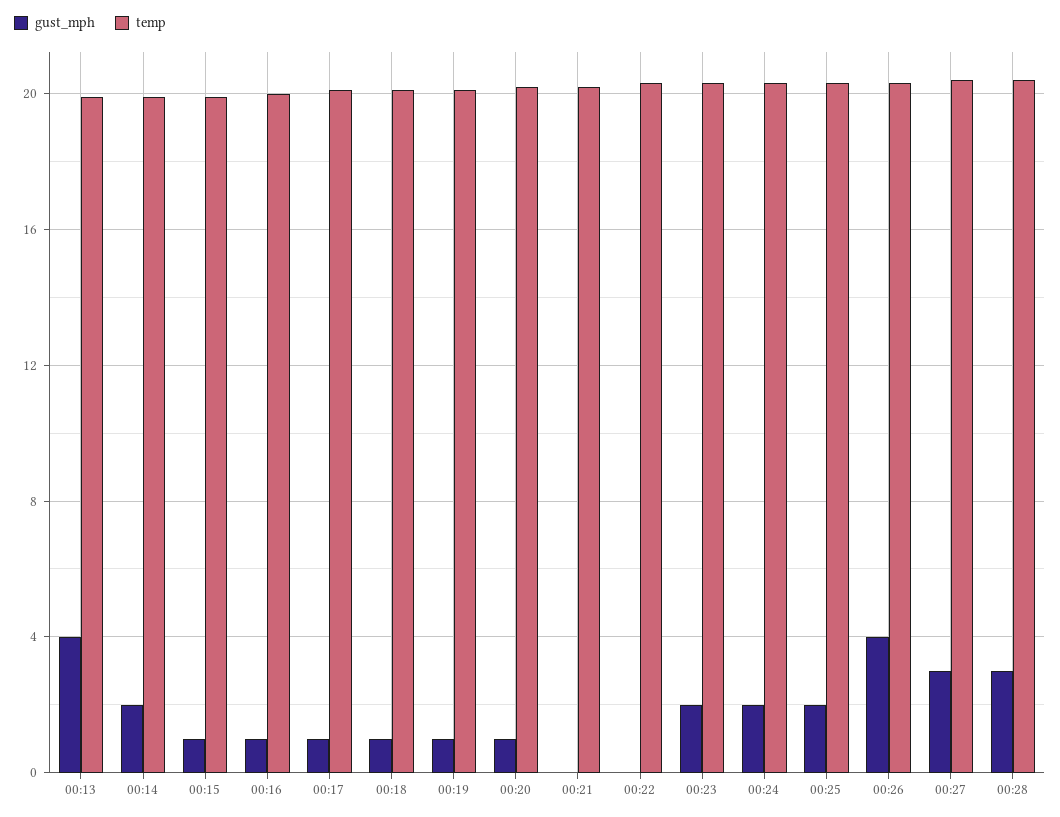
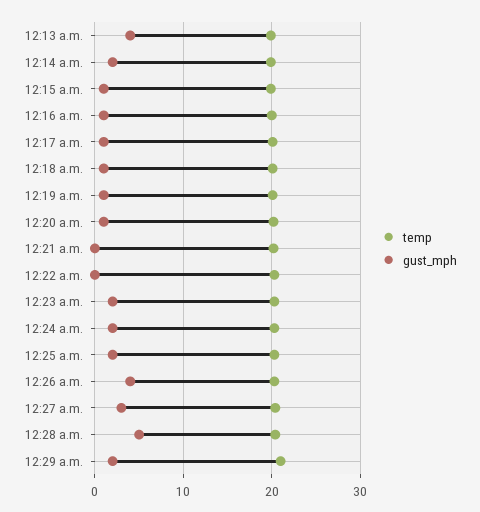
gust_mph, 00:28: 3 -> 5
temp, 12:29 a.m.: none -> 21
gust_mph, 12:29 a.m.: none -> 2

